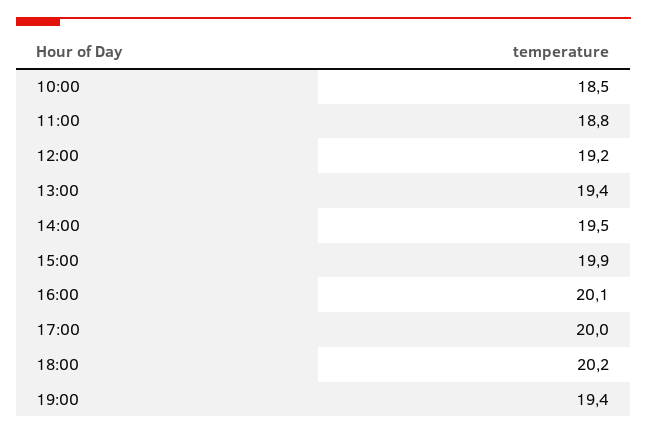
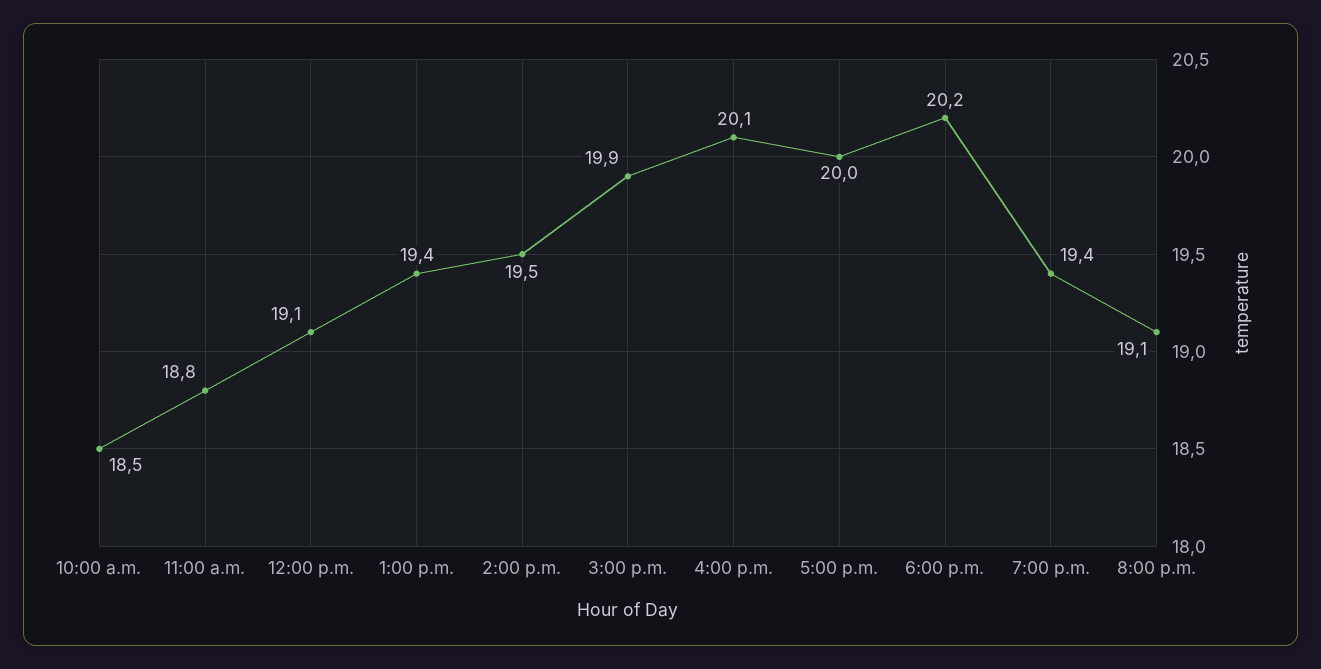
12:00: 19.2 -> 19.1
8:00 p.m.: none -> 19.1

